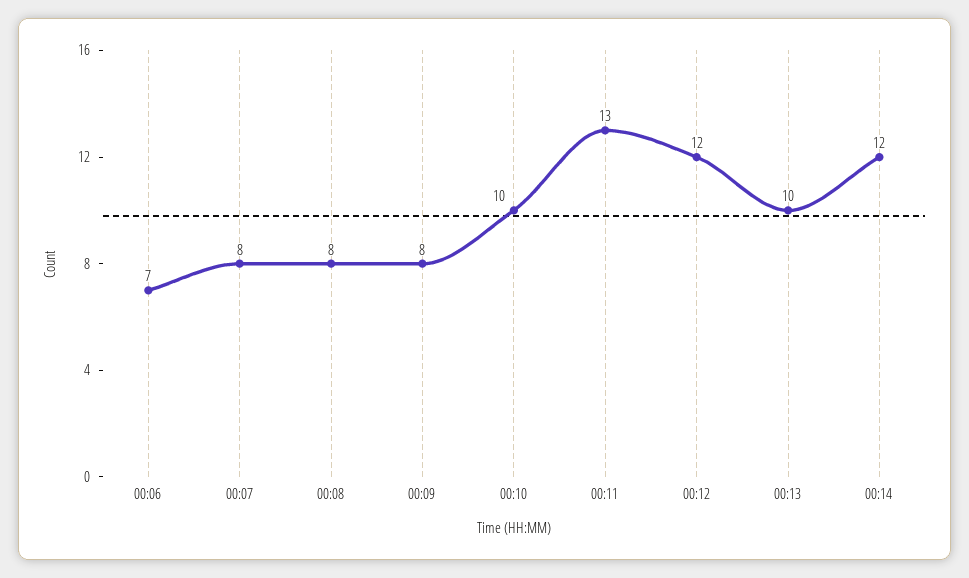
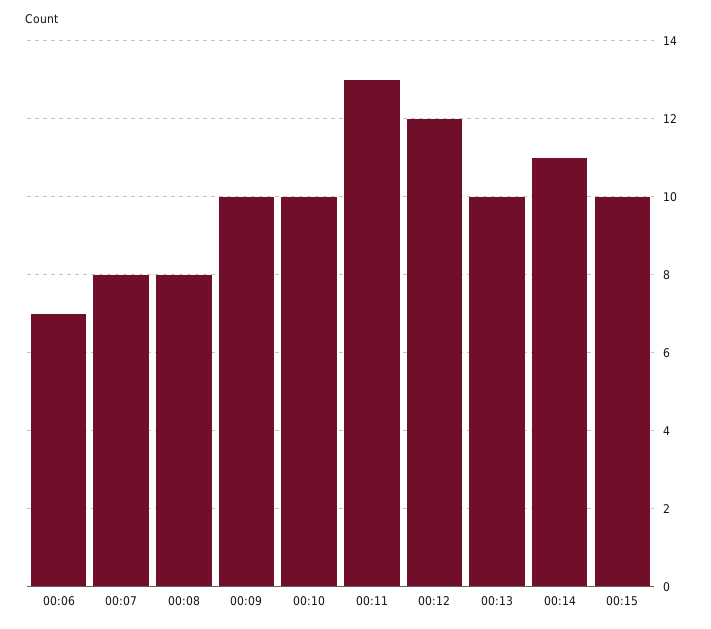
00:09: 8 -> 10
00:14: 12 -> 11
00:15: none -> 10

